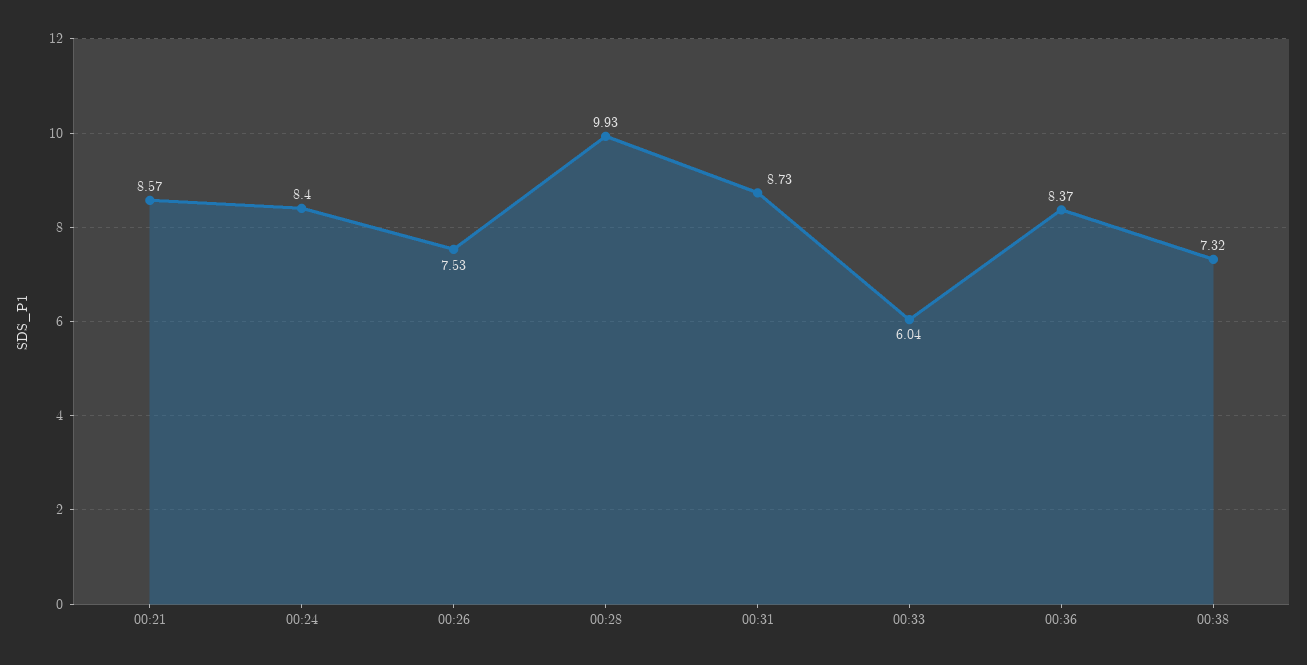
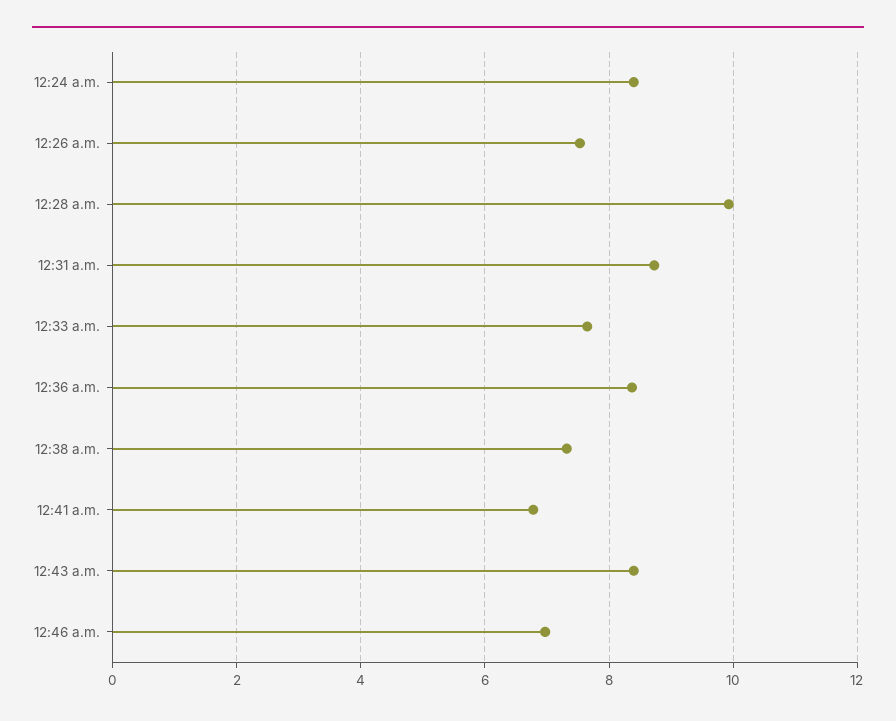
00:21: 8.57 -> none
00:33: 6.04 -> 7.6
12:41 a.m.: none -> 6.8
12:43 a.m.: none -> 8.4
12:46 a.m.: none -> 7

